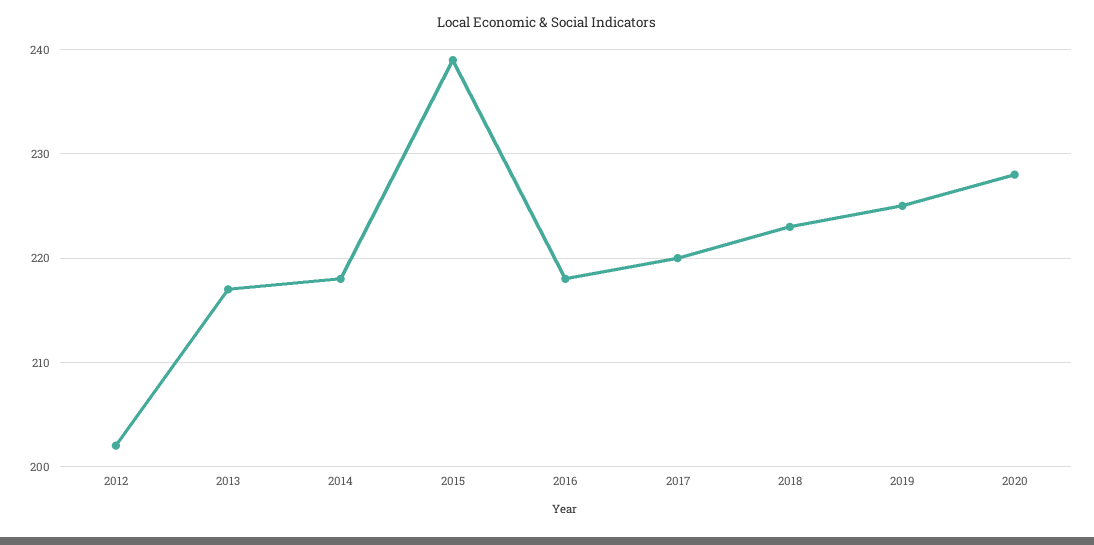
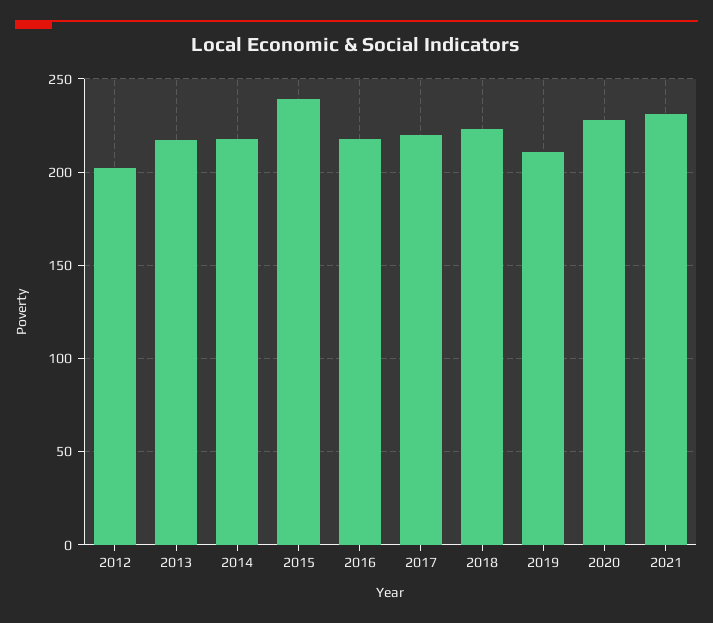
2019: 225 -> 210
2021: none -> 230

